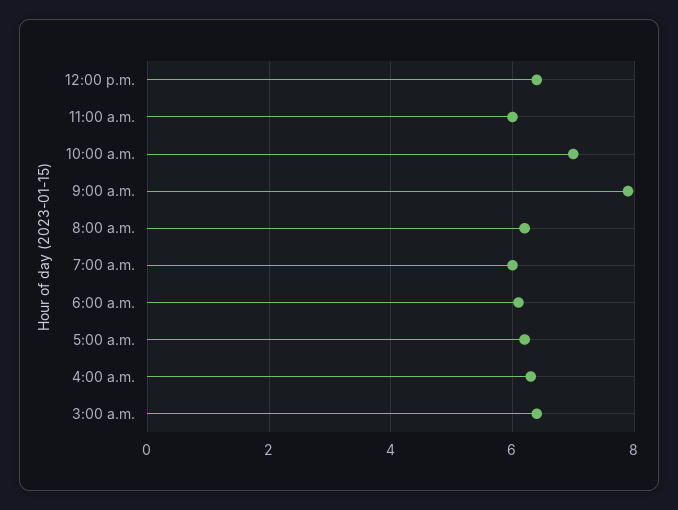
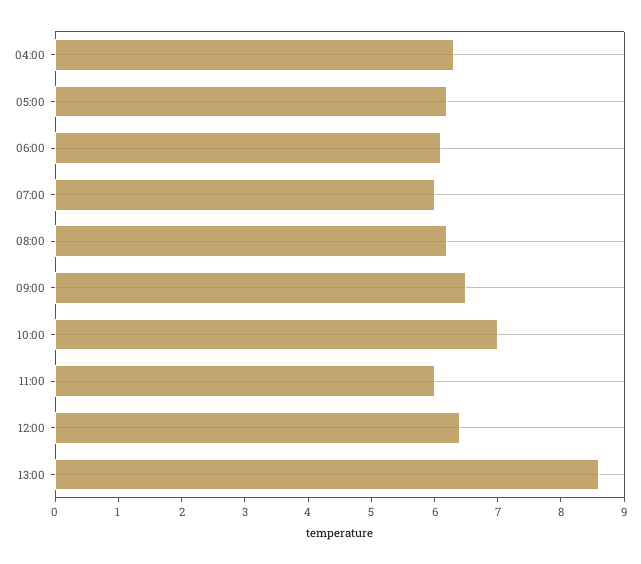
9:00 a.m.: 8 -> 6.5
3:00 a.m.: 6.5 -> none
13:00: none -> 8.5

